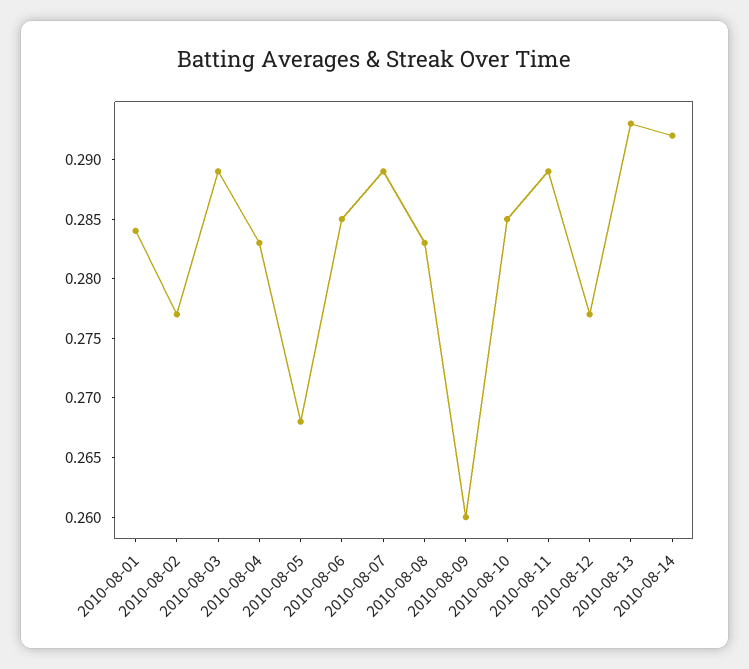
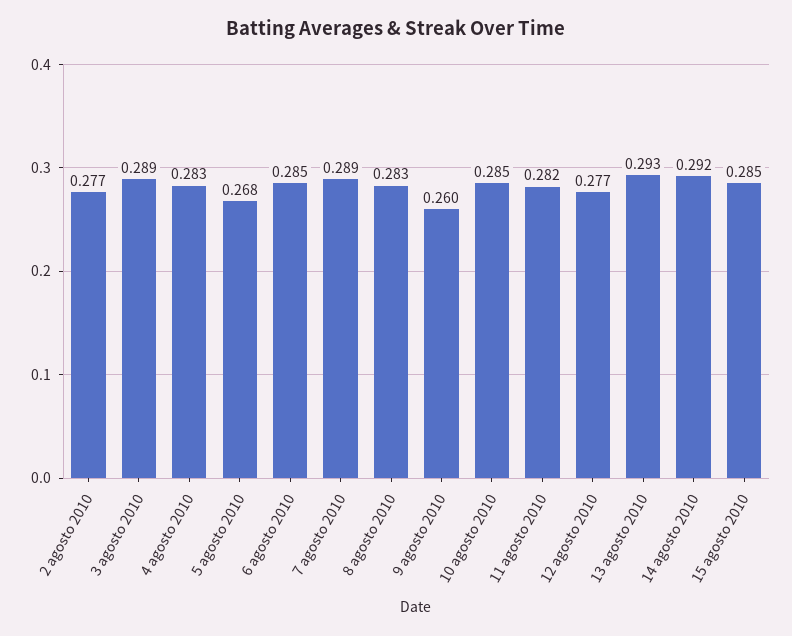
2010-08-01: 0.284 -> none
2010-08-11: 0.289 -> 0.282
15 agosto 2010: none -> 0.285

